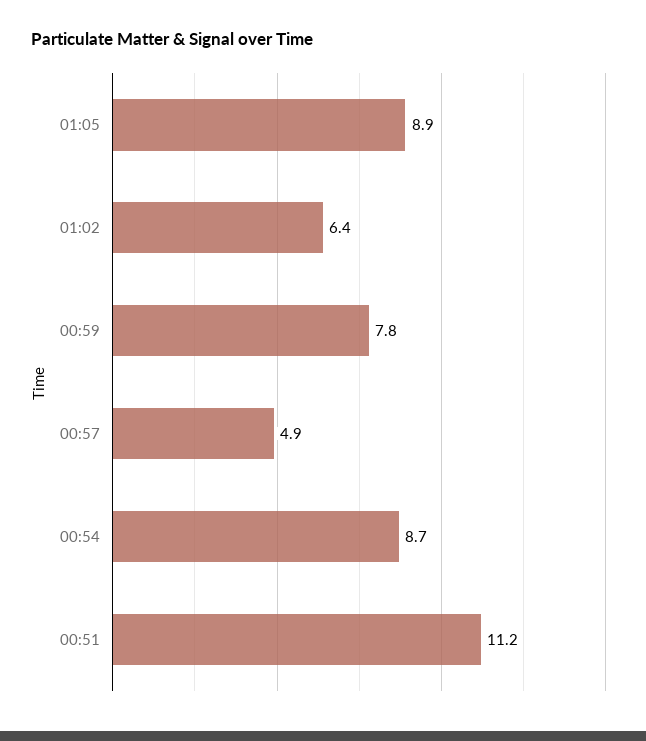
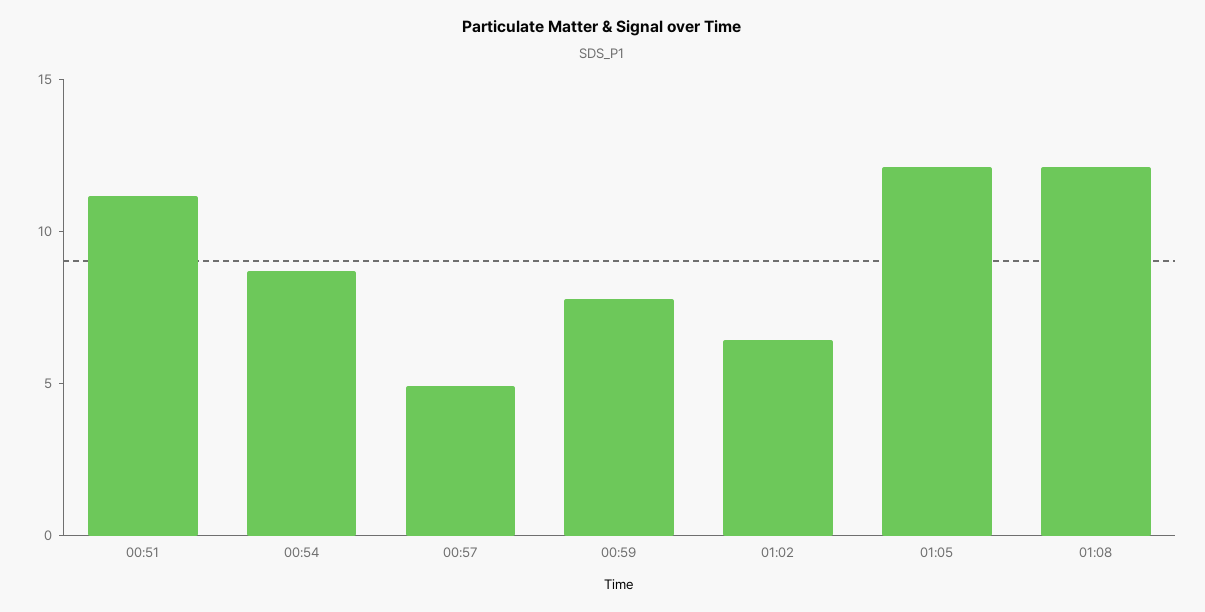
01:05: 8.9 -> 12
01:08: none -> 12

